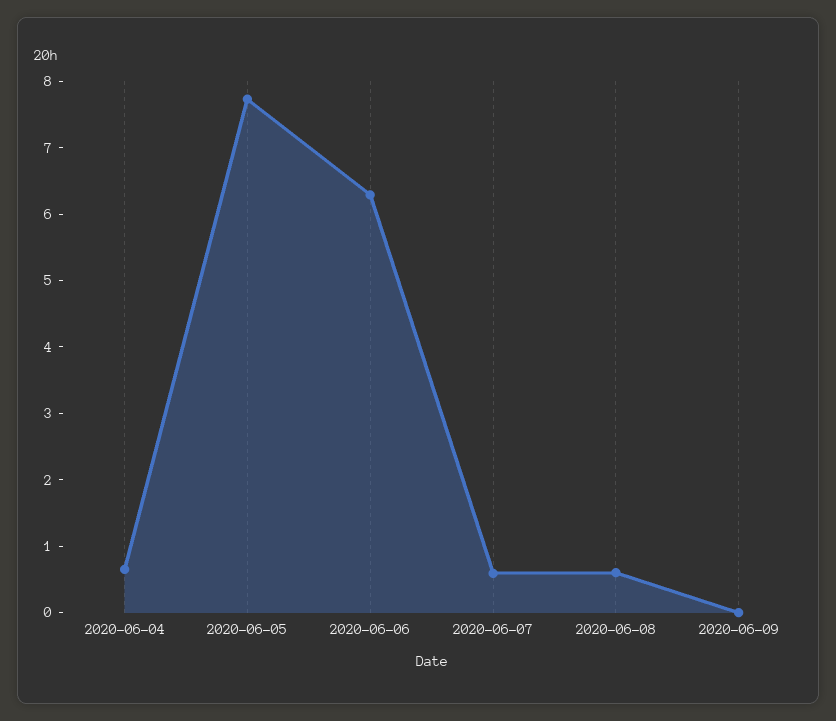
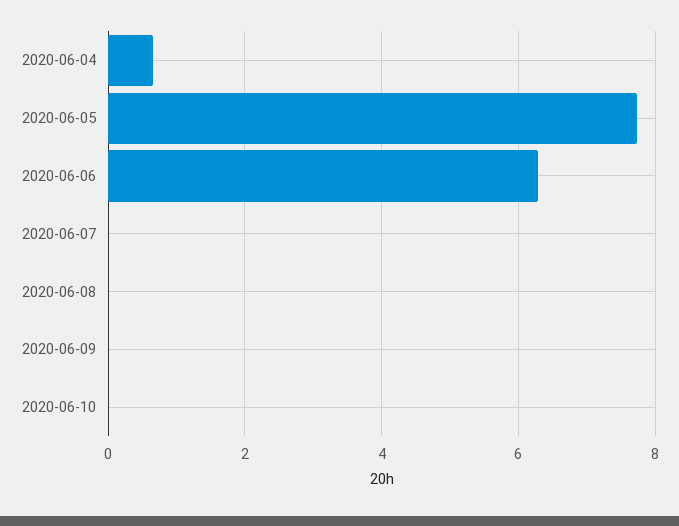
2020-06-07: 0.6 -> 0
2020-06-08: 0.6 -> 0
2020-06-10: none -> 0

